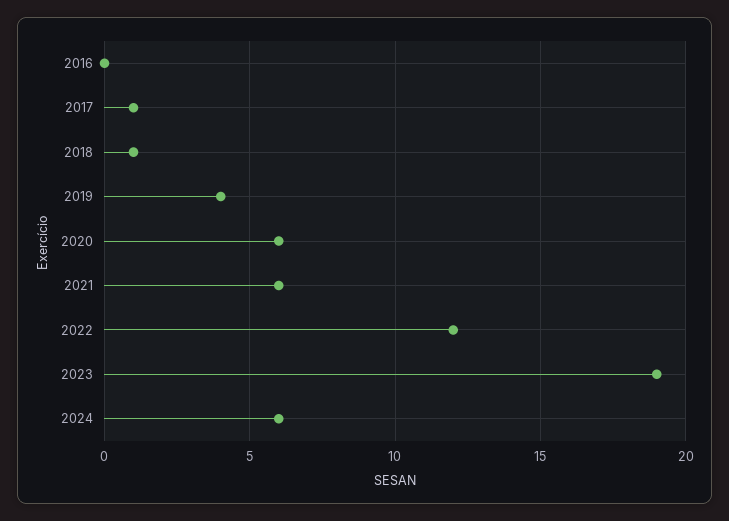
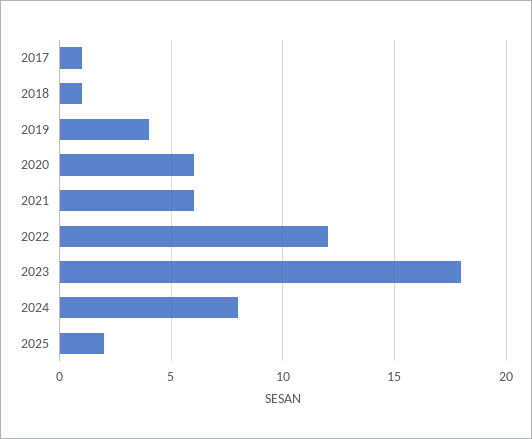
2016: 0 -> none
2023: 19 -> 18
2024: 6 -> 8
2025: none -> 2

